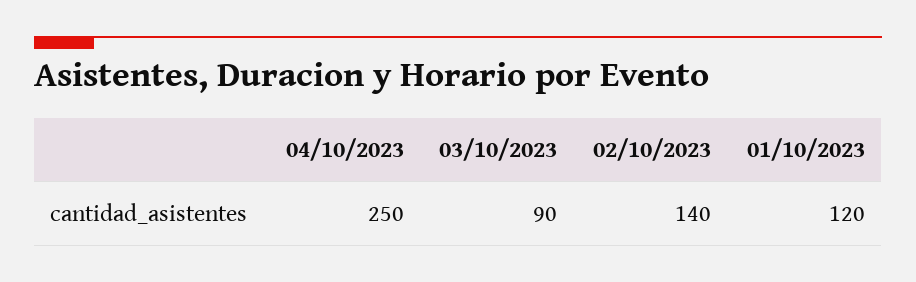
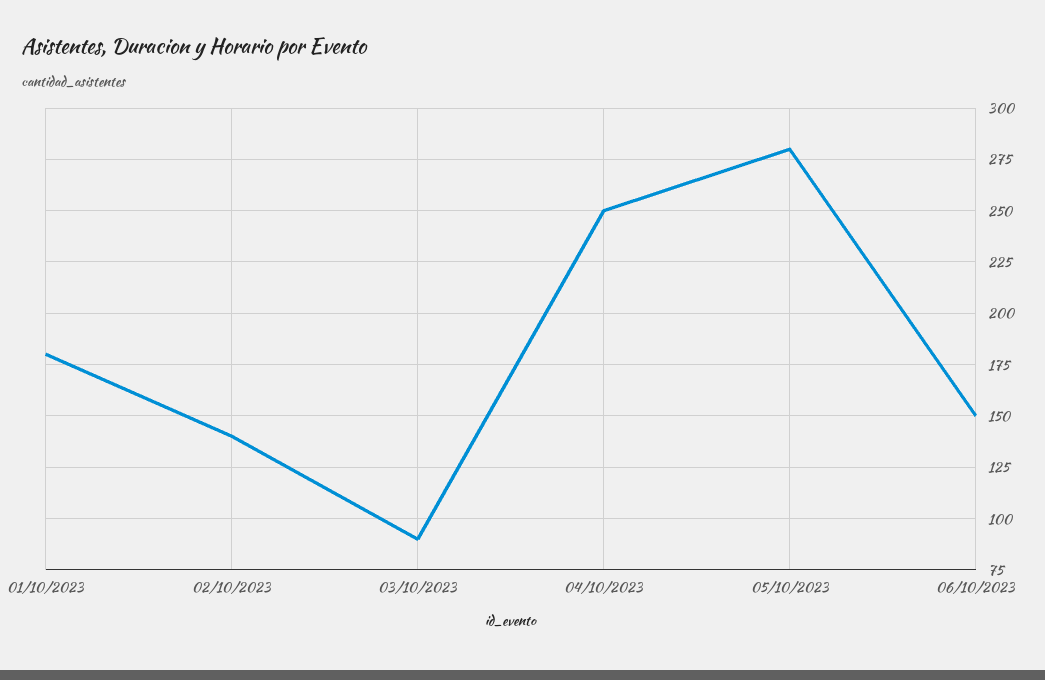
01/10/2023: 120 -> 180
05/10/2023: none -> 280
06/10/2023: none -> 150

